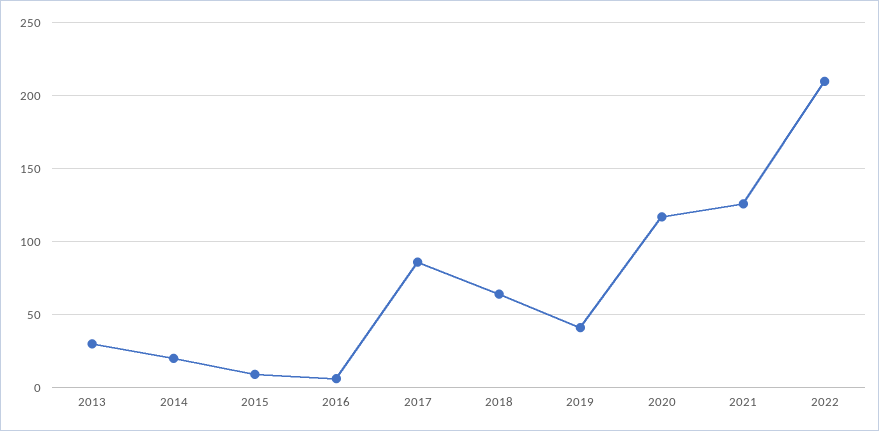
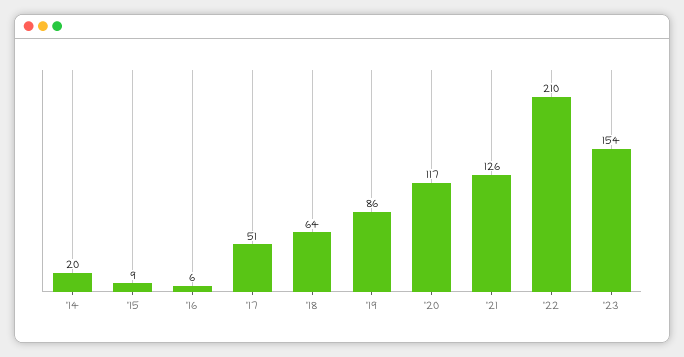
2013: 30 -> none
2017: 85 -> 51
2019: 40 -> 86
'23: none -> 154

